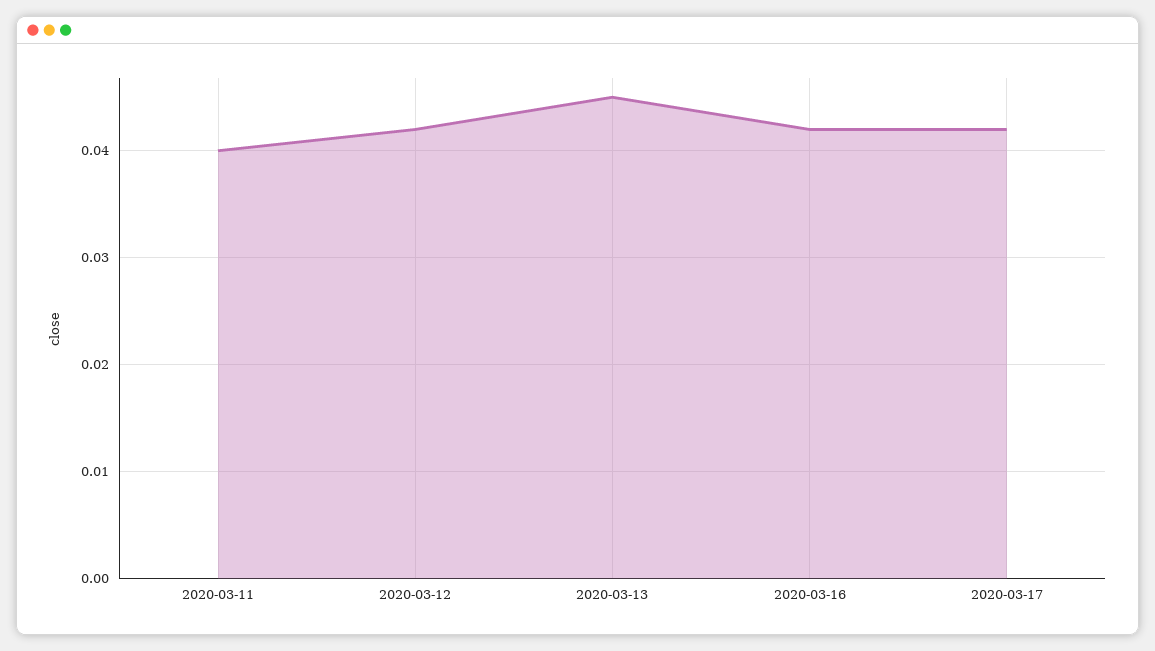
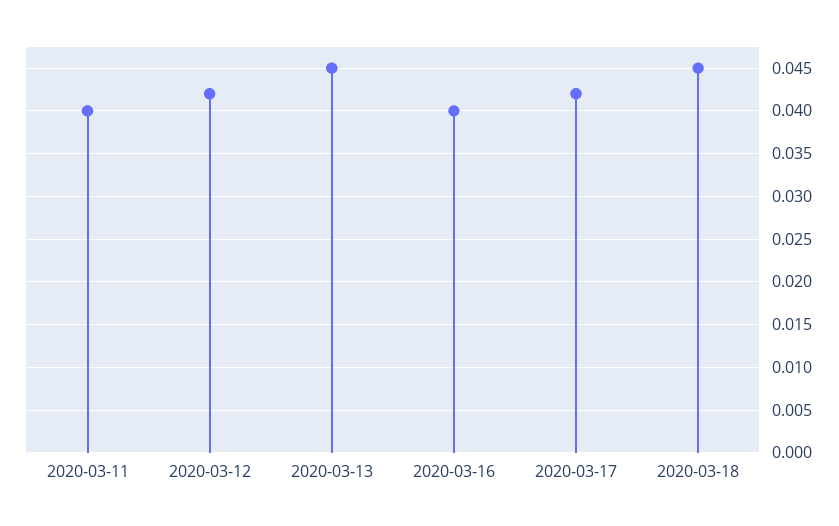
2020-03-16: 0.042 -> 0.04
2020-03-18: none -> 0.045

